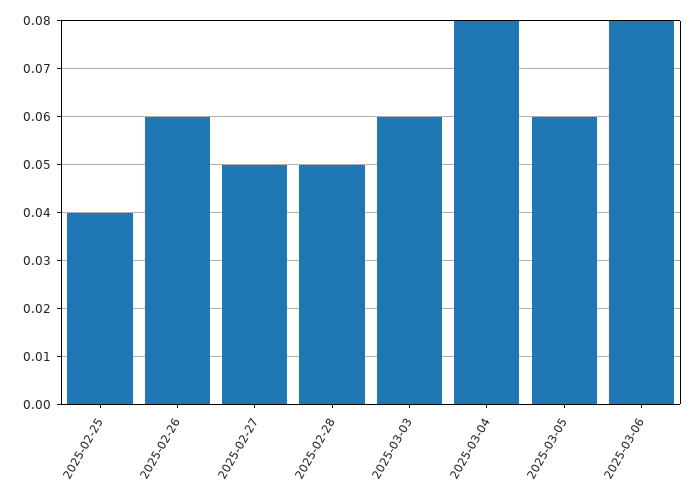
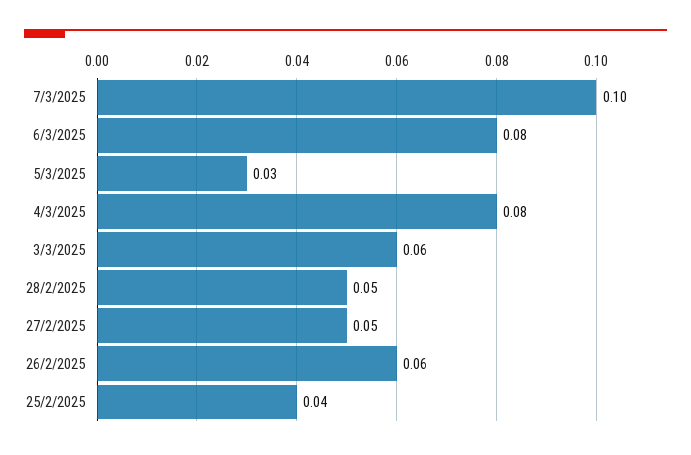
2025-03-05: 0.06 -> 0.03
7/3/2025: none -> 0.1

